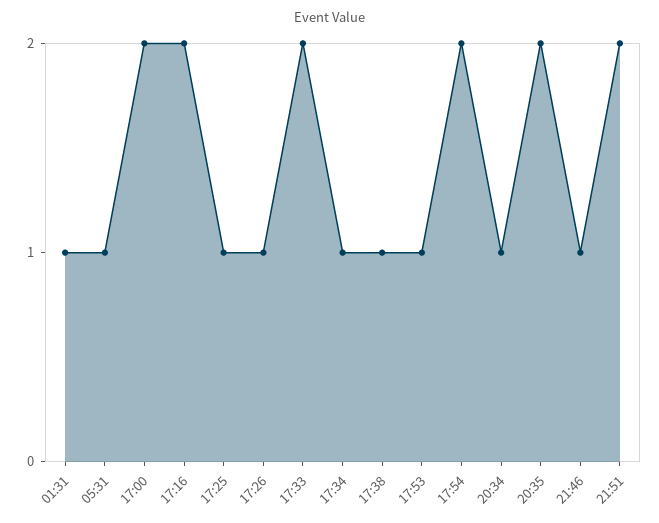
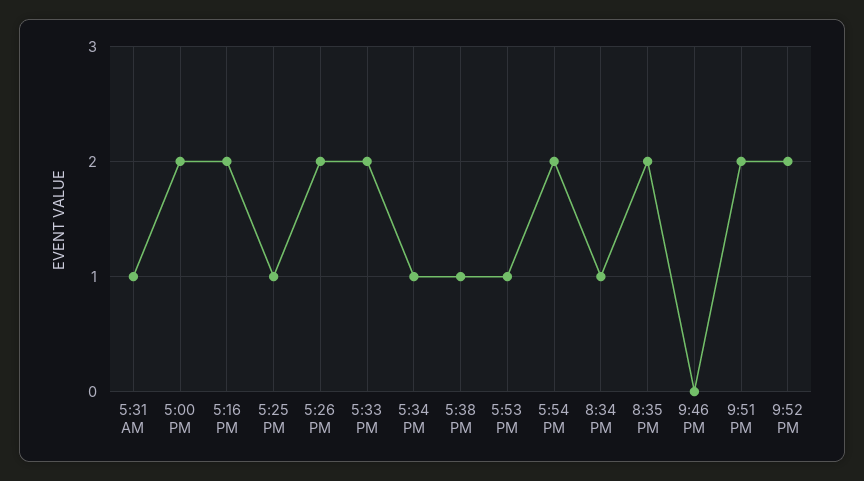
01:31: 1 -> none
17:26: 1 -> 2
21:46: 1 -> 0
9:52 PM: none -> 2

